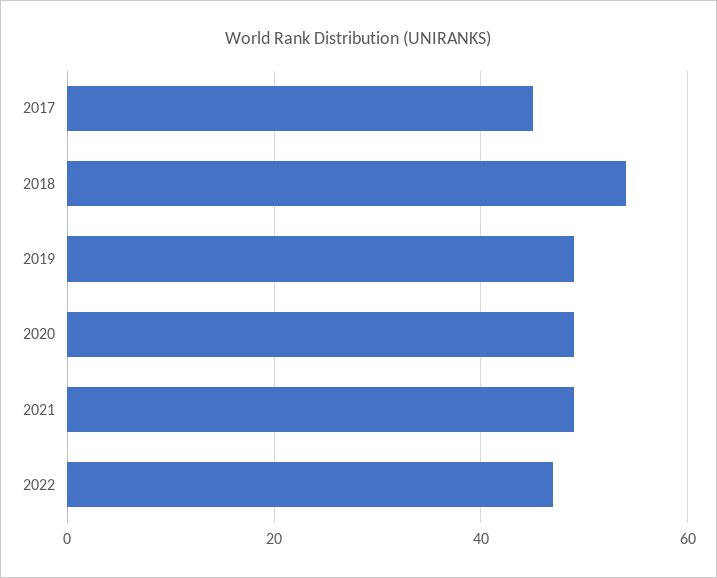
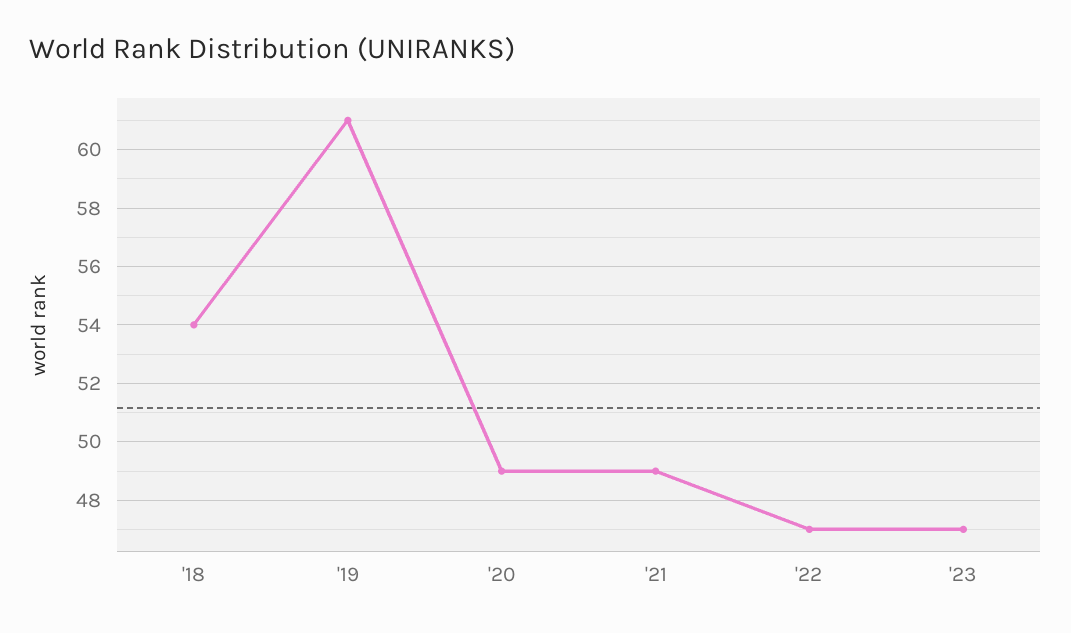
2017: 45 -> none
2019: 50 -> 61
'23: none -> 47

